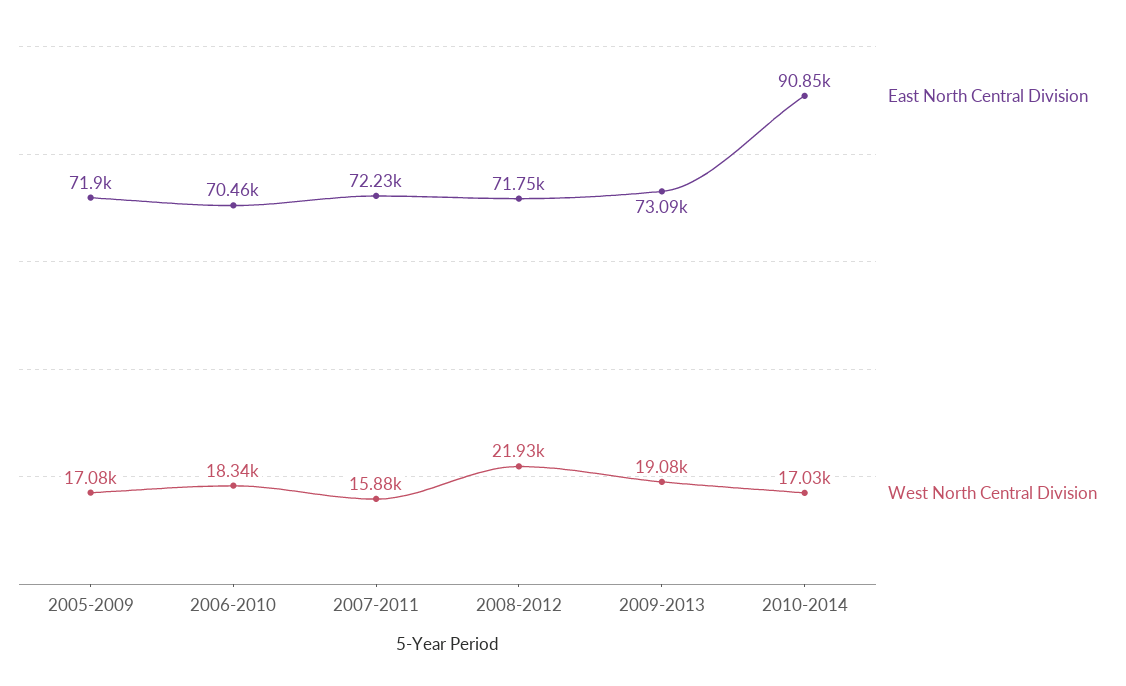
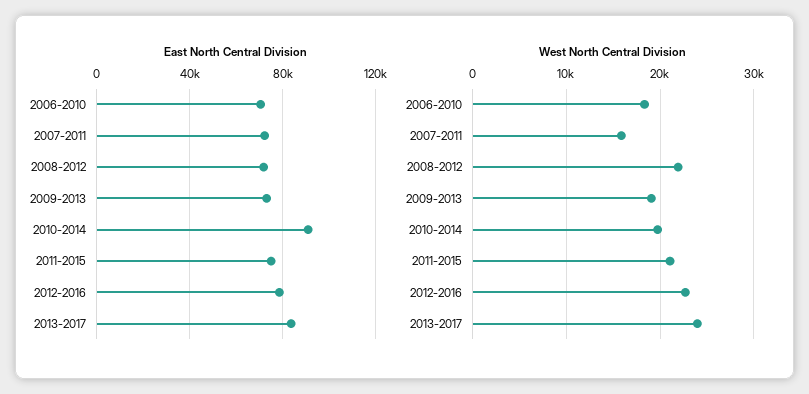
East North Central Division, 2005-2009: 71900 -> none
West North Central Division, 2005-2009: 17080 -> none
West North Central Division, 2010-2014: 17030 -> 20000
East North Central Division, 2011-2015: none -> 75000
East North Central Division, 2012-2016: none -> 80000
East North Central Division, 2013-2017: none -> 85000
West North Central Division, 2011-2015: none -> 21000
West North Central Division, 2012-2016: none -> 23000
West North Central Division, 2013-2017: none -> 24000

